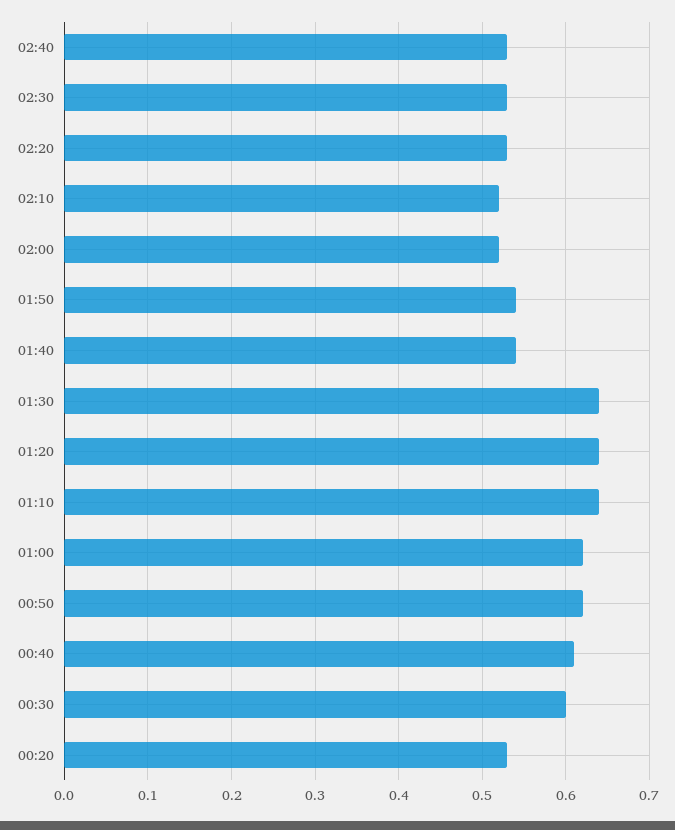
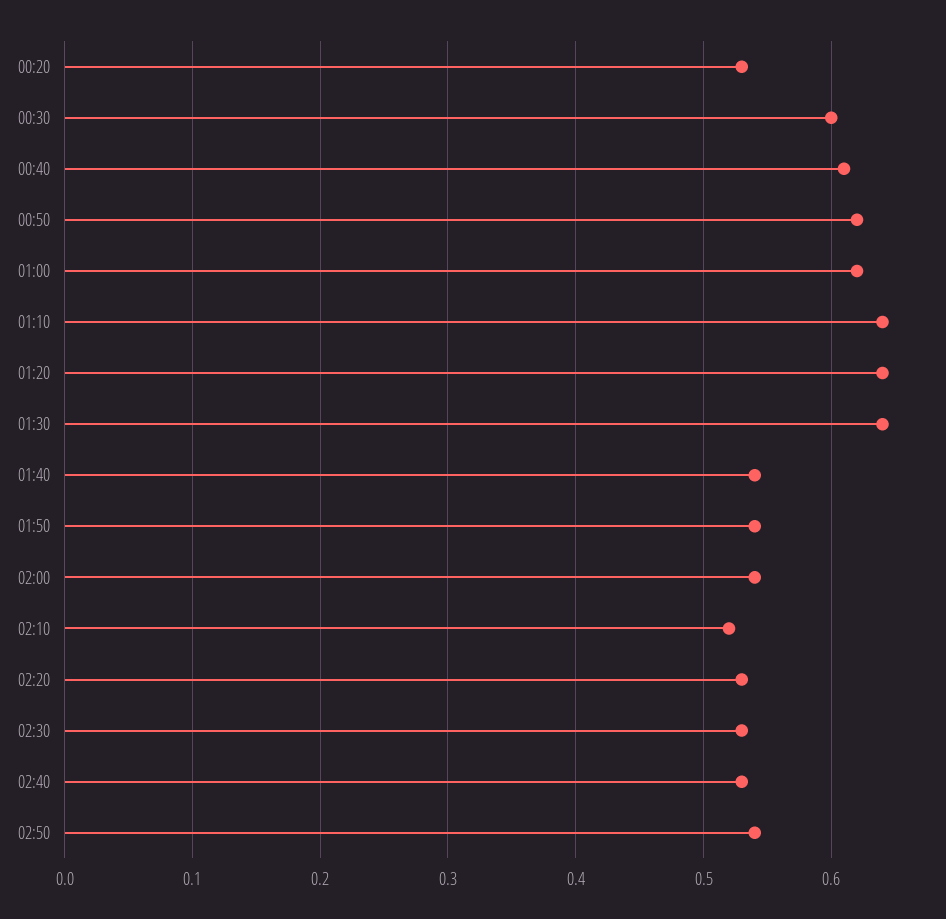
02:00: 0.52 -> 0.54
02:50: none -> 0.54

